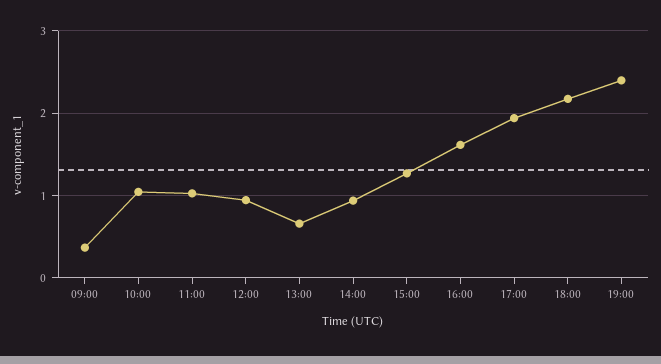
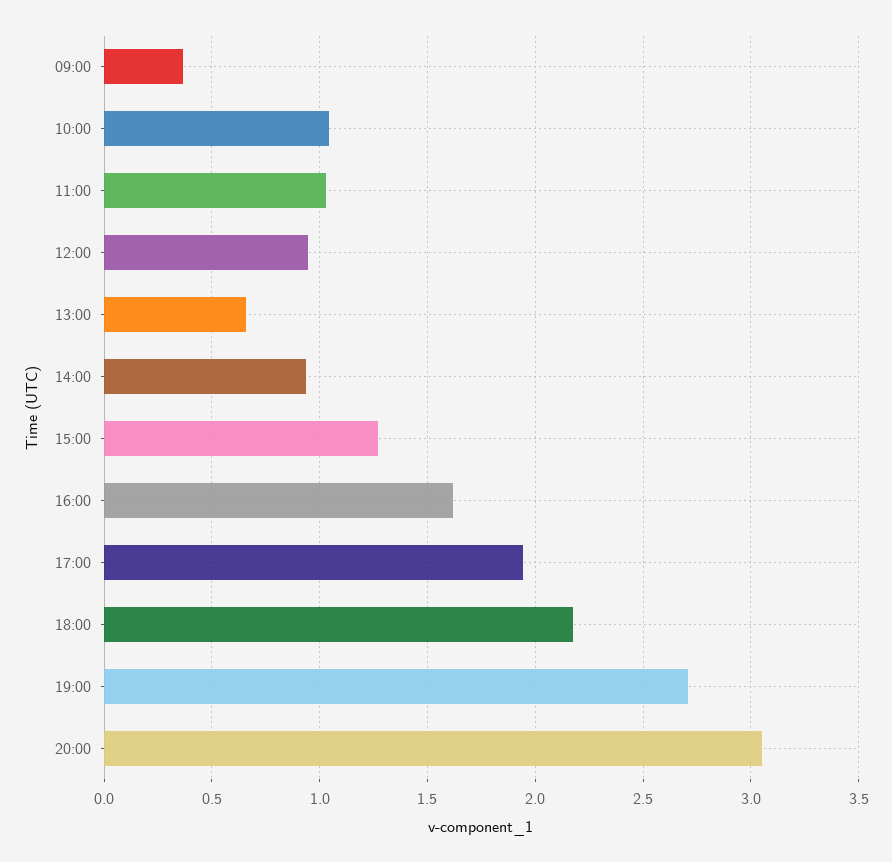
19:00: 2.4 -> 2.7
20:00: none -> 3.05

